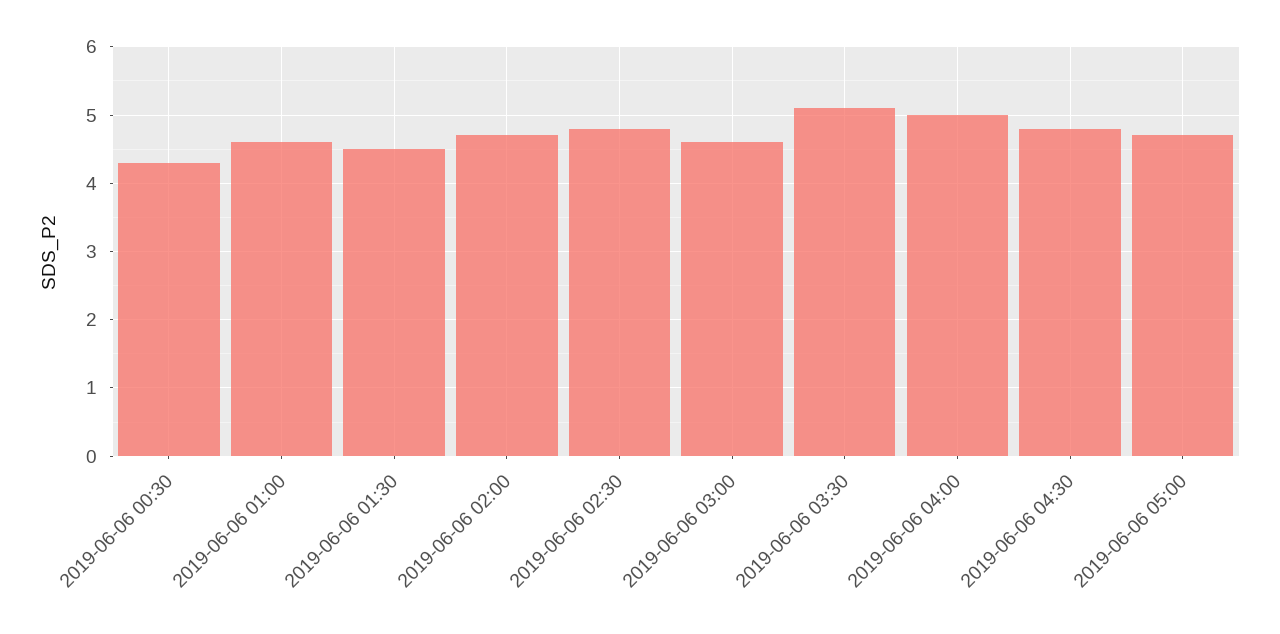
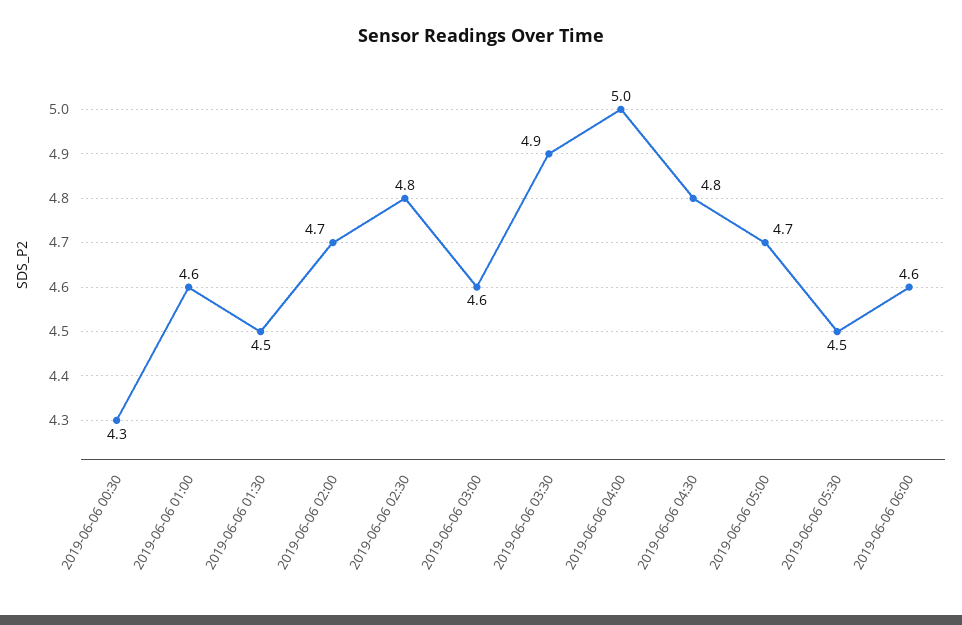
2019-06-06 03:30: 5.1 -> 4.9
2019-06-06 05:30: none -> 4.5
2019-06-06 06:00: none -> 4.6

